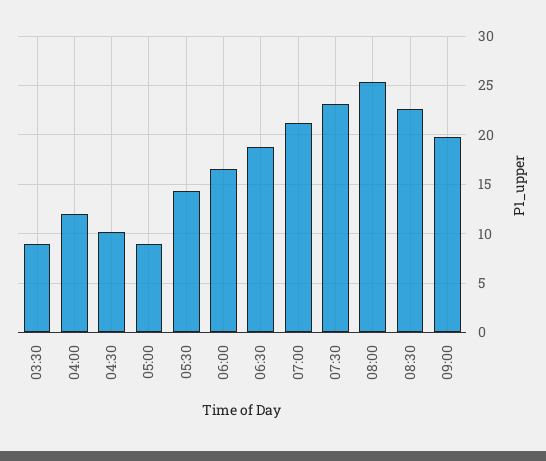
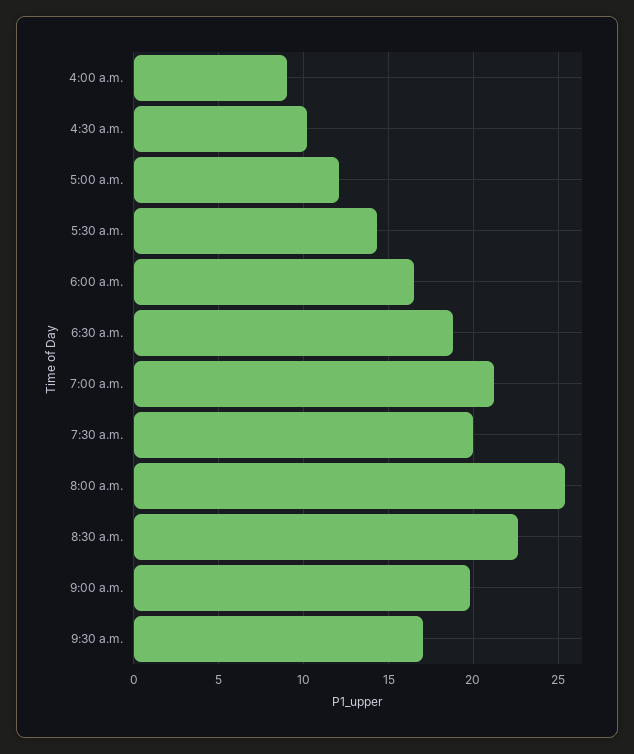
03:30: 9 -> none
04:00: 12 -> 9
05:00: 9 -> 12
07:30: 23 -> 20
9:30 a.m.: none -> 17

